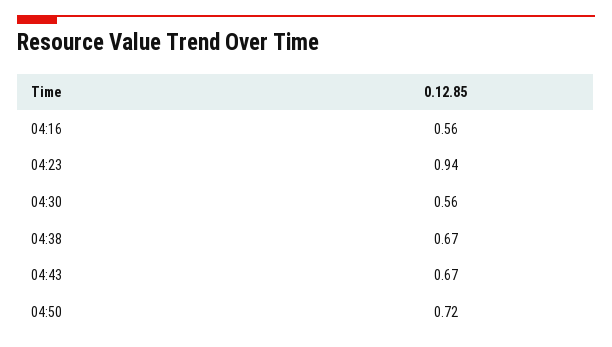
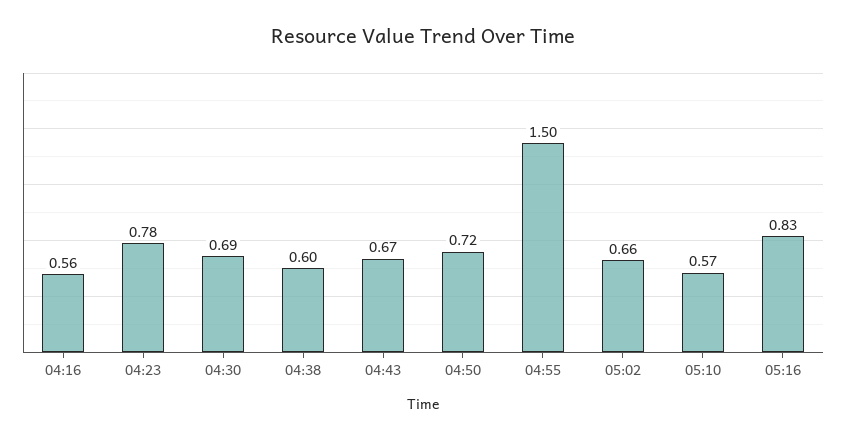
04:23: 0.94 -> 0.78
04:30: 0.56 -> 0.69
04:38: 0.67 -> 0.6
04:55: none -> 1.5
05:02: none -> 0.66
05:10: none -> 0.57
05:16: none -> 0.83

